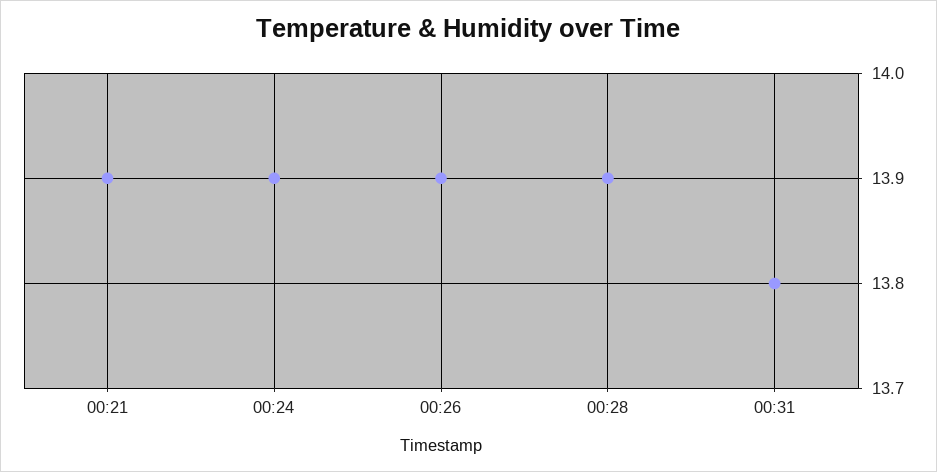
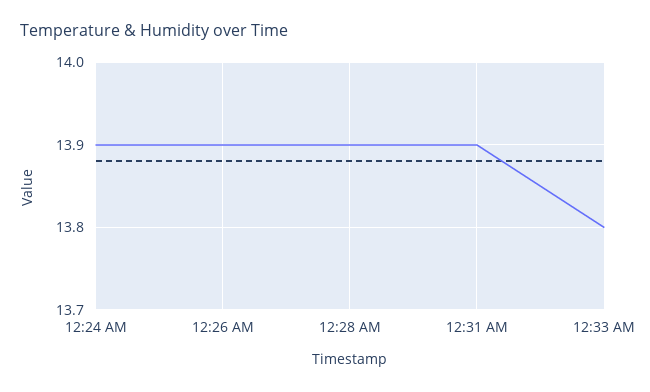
00:21: 13.9 -> none
00:31: 13.8 -> 13.9
12:33 AM: none -> 13.8

